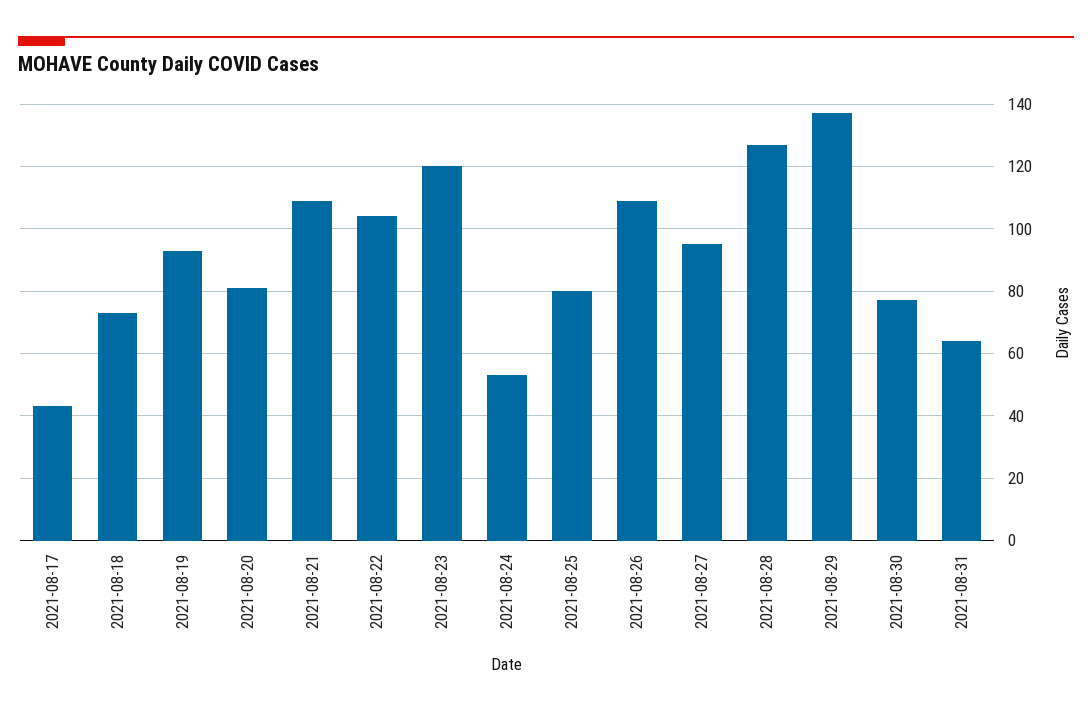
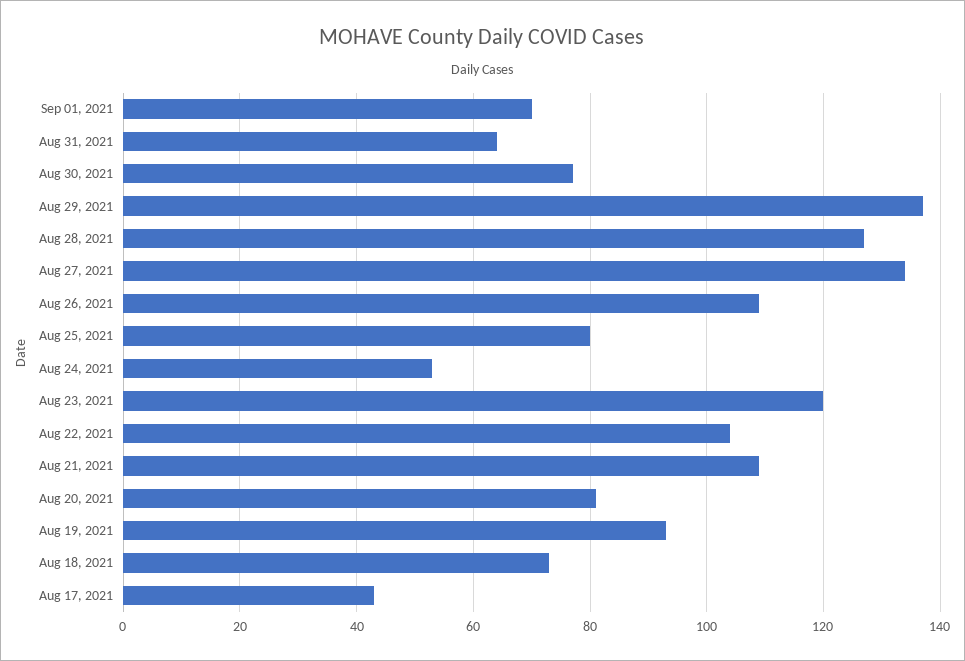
2021-08-27: 95 -> 135
Sep 01, 2021: none -> 70

